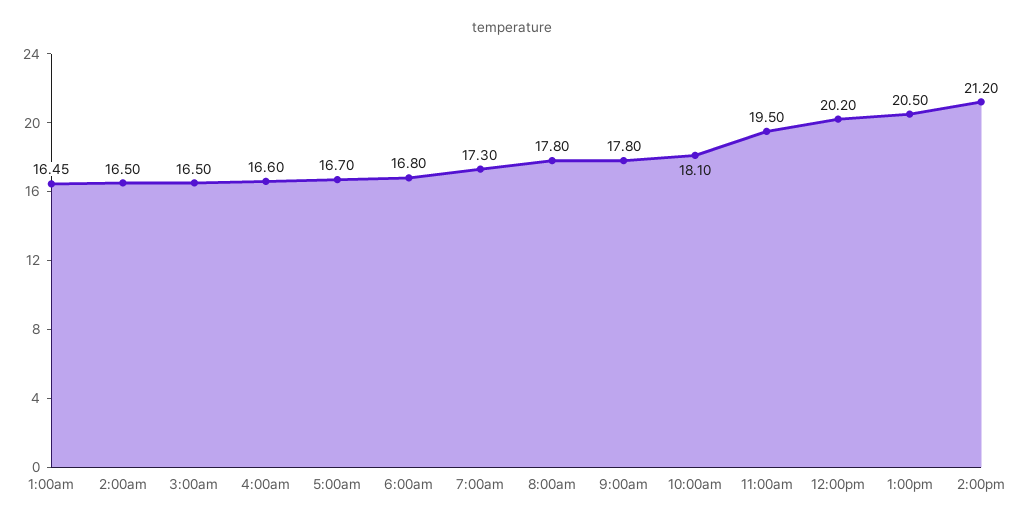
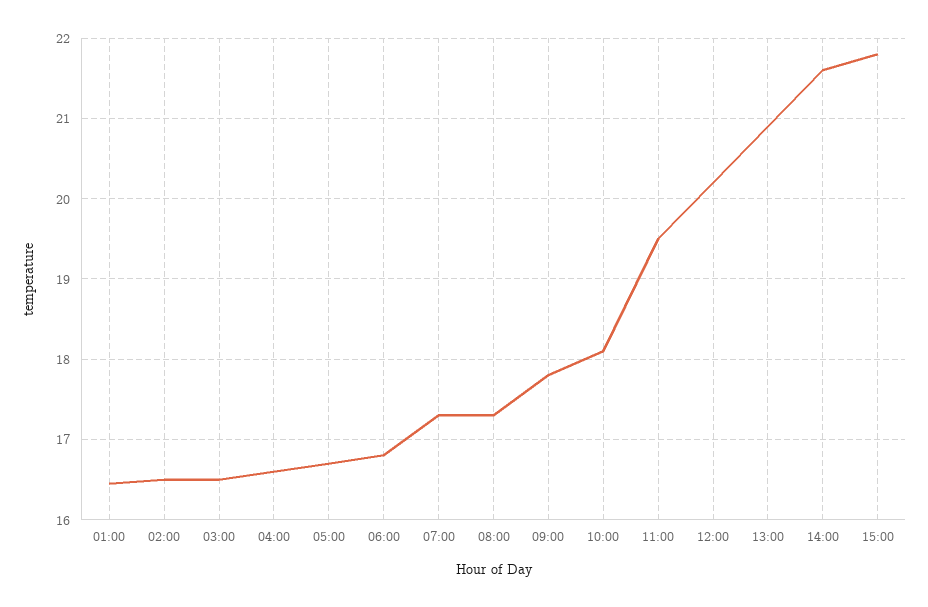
8:00am: 17.8 -> 17.3
1:00pm: 20.5 -> 20.9
2:00pm: 21.2 -> 21.6
15:00: none -> 21.8

